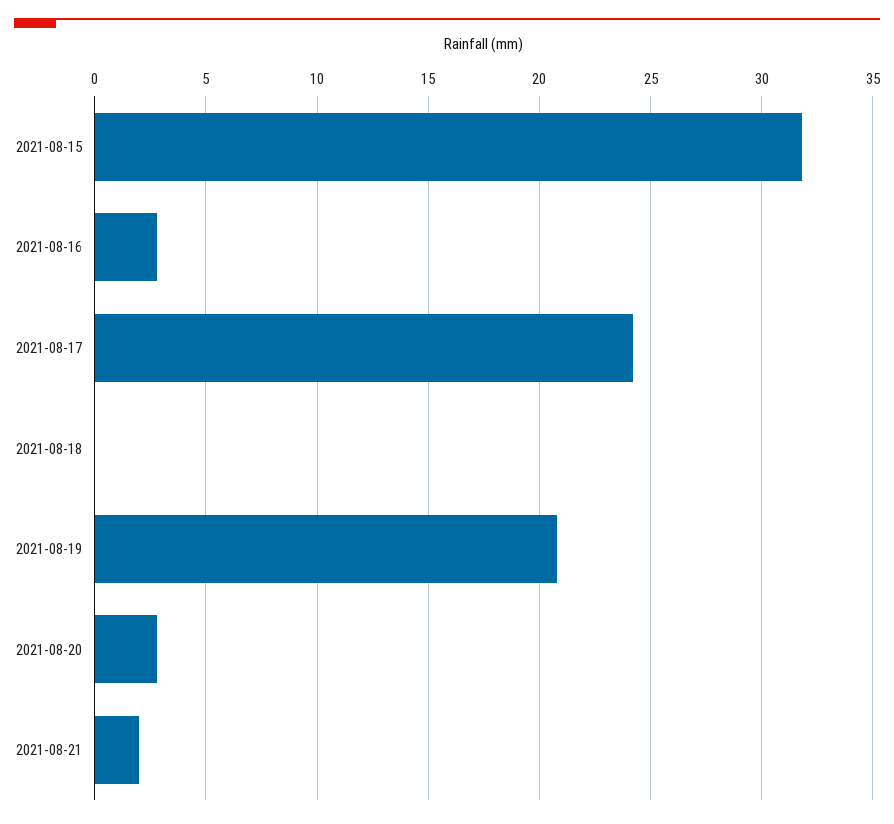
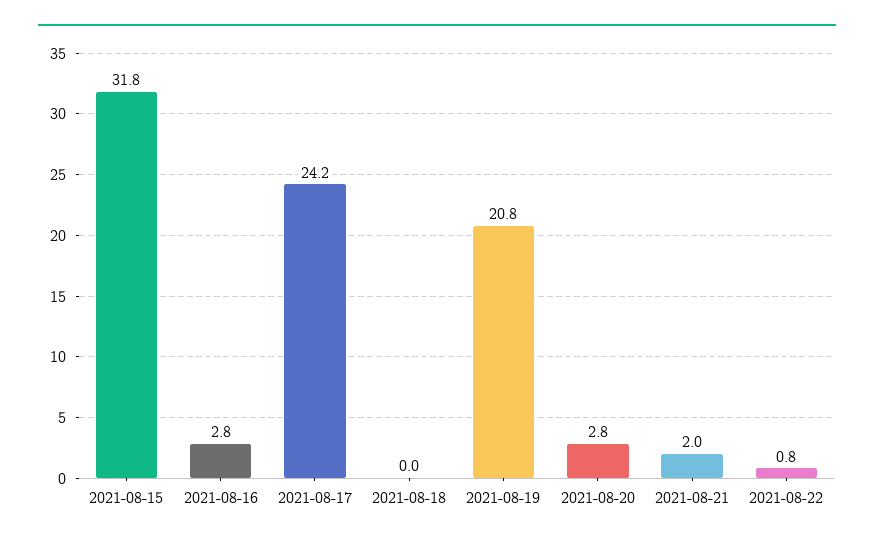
2021-08-22: none -> 0.8

